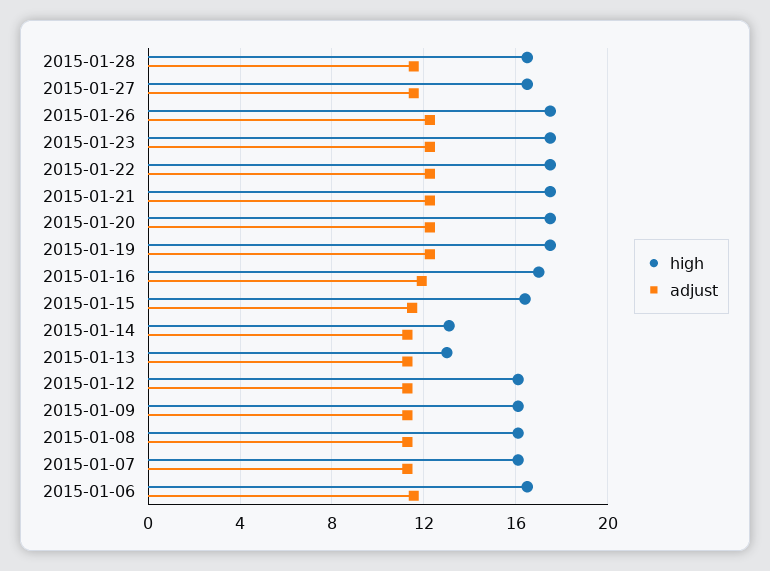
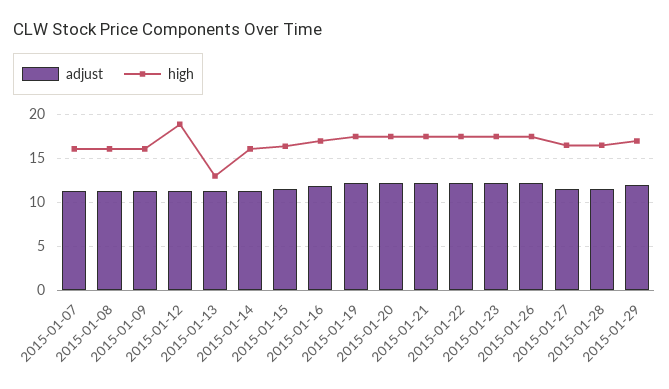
high, 2015-01-14: 13 -> 16
high, 2015-01-12: 16 -> 19
high, 2015-01-06: 16.5 -> none
adjust, 2015-01-06: 11.5 -> none
adjust, 2015-01-29: none -> 12
high, 2015-01-29: none -> 17

